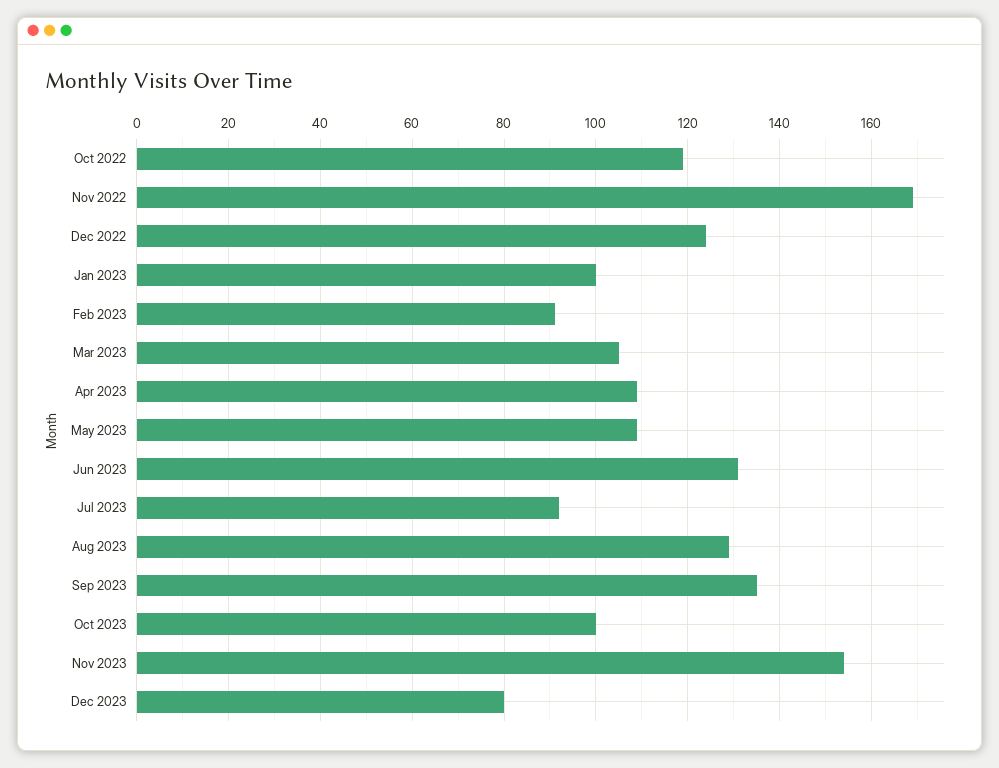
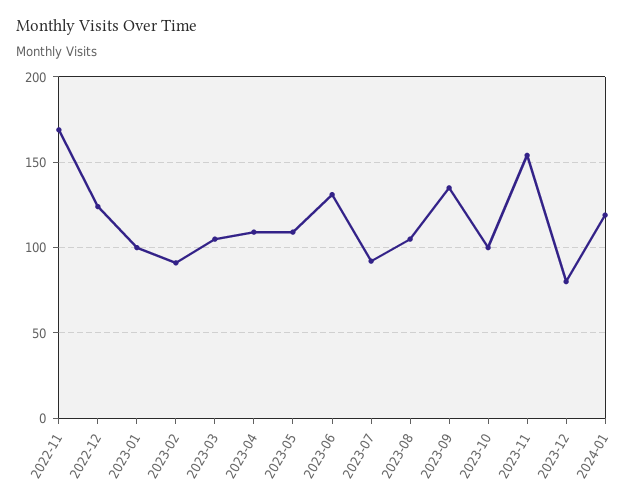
Oct 2022: 120 -> none
Aug 2023: 130 -> 105
2024-01: none -> 120

